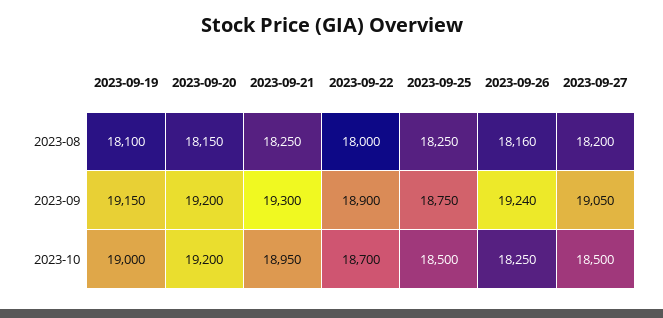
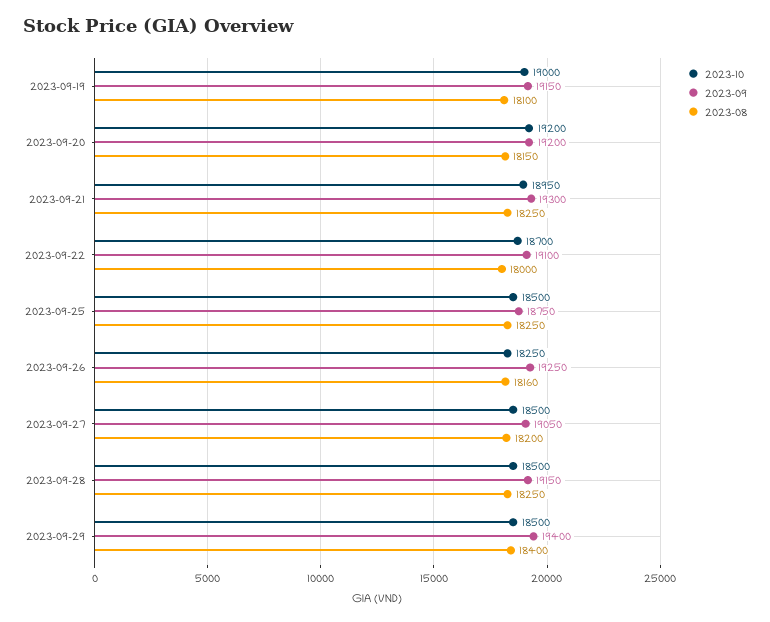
2023-09, 2023-09-22: 18900 -> 19100
2023-09, 2023-09-26: 19240 -> 19250
2023-10, 2023-09-28: none -> 18500
2023-09, 2023-09-28: none -> 19150
2023-08, 2023-09-28: none -> 18250
2023-10, 2023-09-29: none -> 18500
2023-09, 2023-09-29: none -> 19400
2023-08, 2023-09-29: none -> 18400

